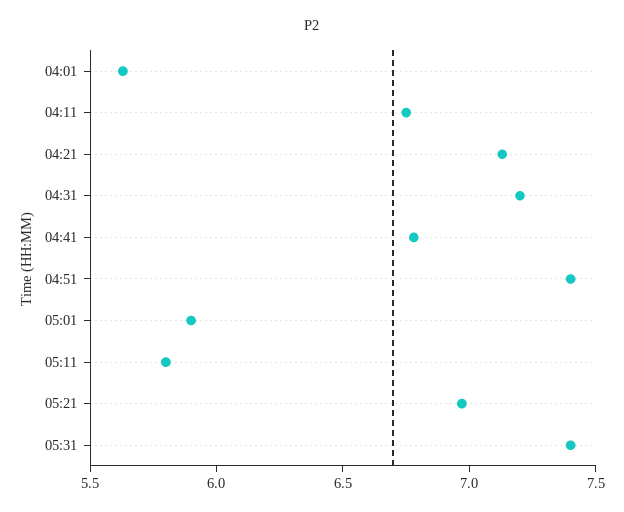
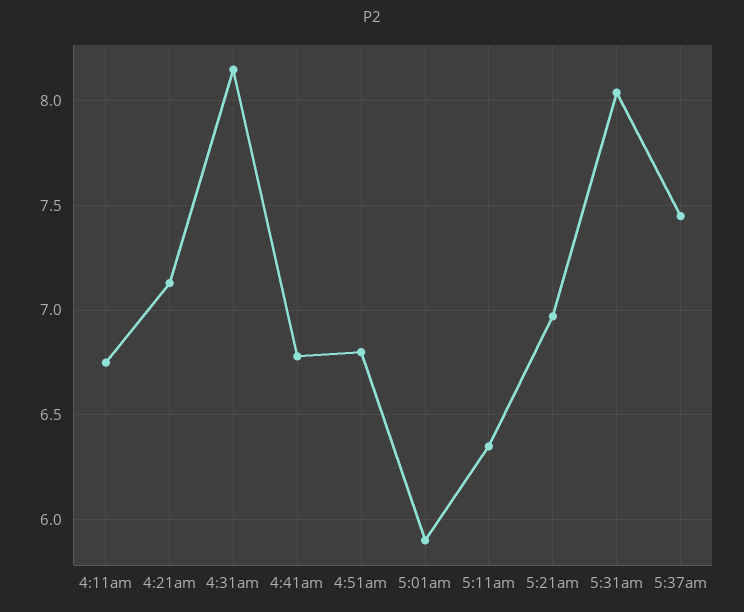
04:01: 5.6 -> none
04:31: 7.2 -> 8.15
04:51: 7.4 -> 6.8
05:11: 5.8 -> 6.35
05:31: 7.4 -> 8.05
5:37am: none -> 7.45

